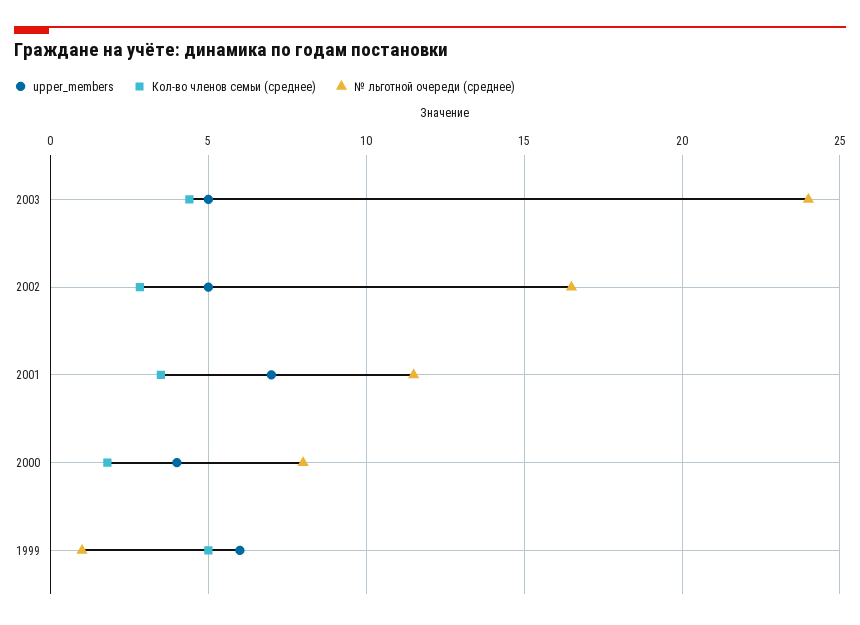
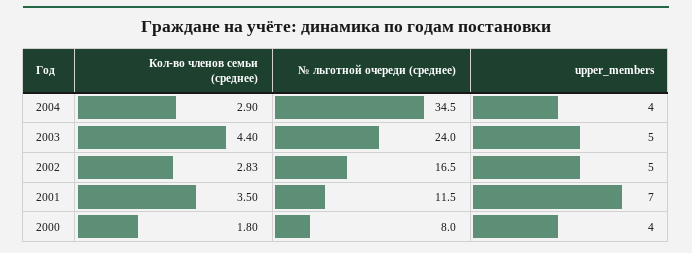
upper_members, 1999: 6 -> none
Кол-во членов семьи (среднее), 1999: 5 -> none
№ льготной очереди (среднее), 1999: 1 -> none
Кол-во членов семьи (среднее), 2004: none -> 2.9
№ льготной очереди (среднее), 2004: none -> 34.5
upper_members, 2004: none -> 4

